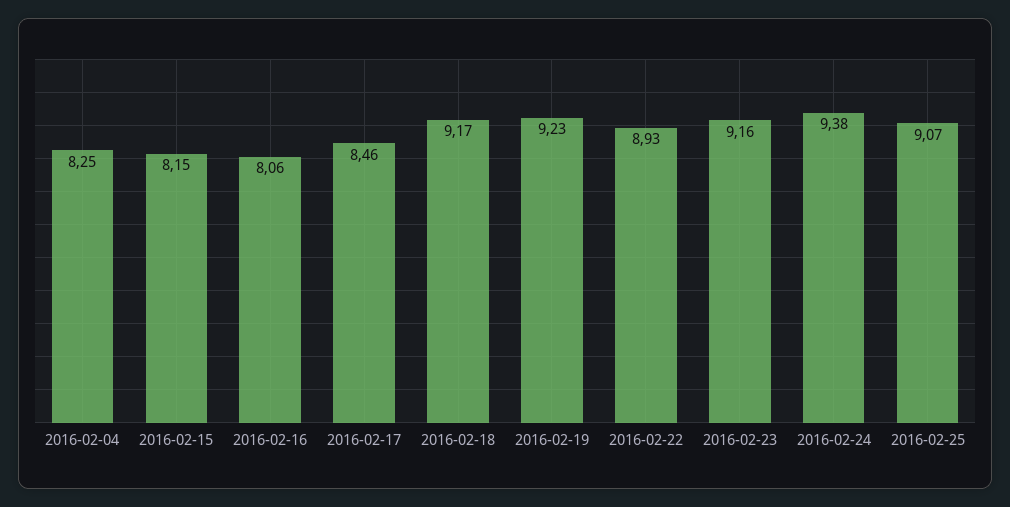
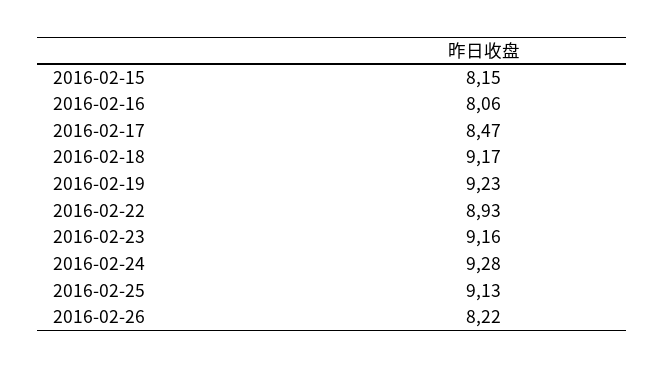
2016-02-04: 8.25 -> none
2016-02-17: 8.46 -> 8.47
2016-02-24: 9.38 -> 9.28
2016-02-25: 9.07 -> 9.13
2016-02-26: none -> 8.22

